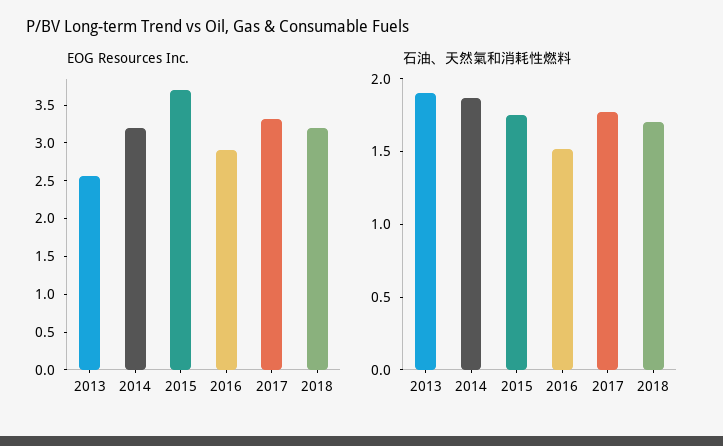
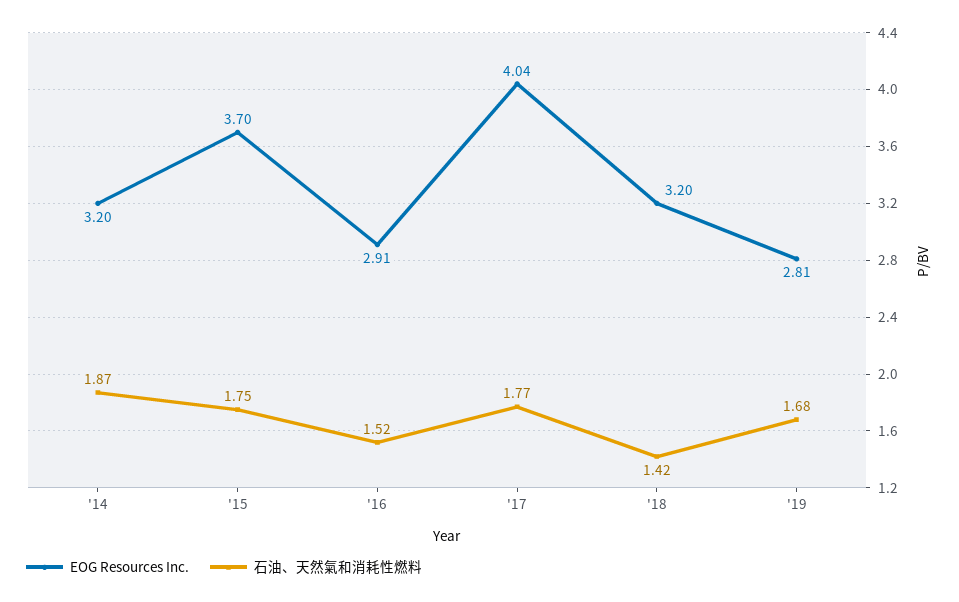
EOG Resources Inc., 2013: 2.5 -> none
EOG Resources Inc., 2017: 3.25 -> 4.04
石油、天然氣和消耗性燃料, 2013: 1.9 -> none
石油、天然氣和消耗性燃料, 2018: 1.7 -> 1.42
EOG Resources Inc., '19: none -> 2.81
石油、天然氣和消耗性燃料, '19: none -> 1.68

